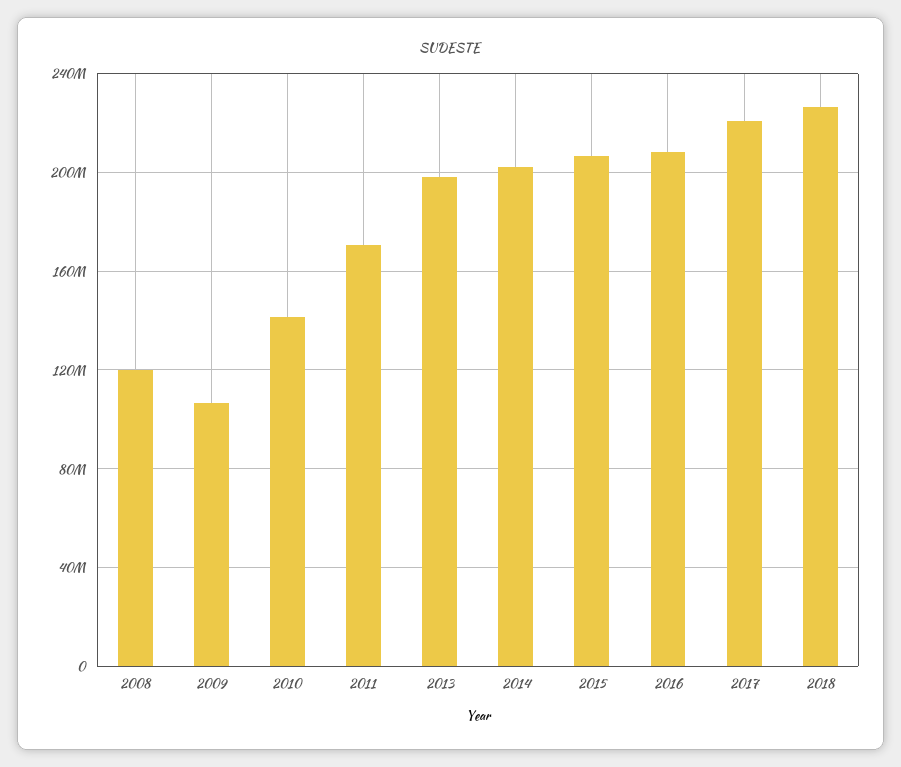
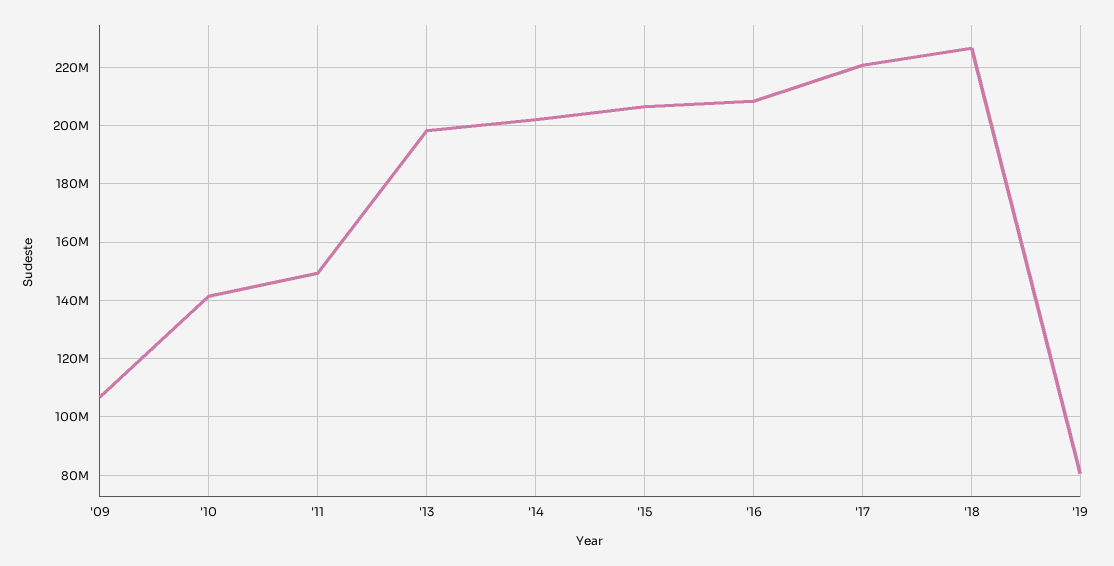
2008: 120000000 -> none
2011: 170000000 -> 150000000
'19: none -> 80000000

